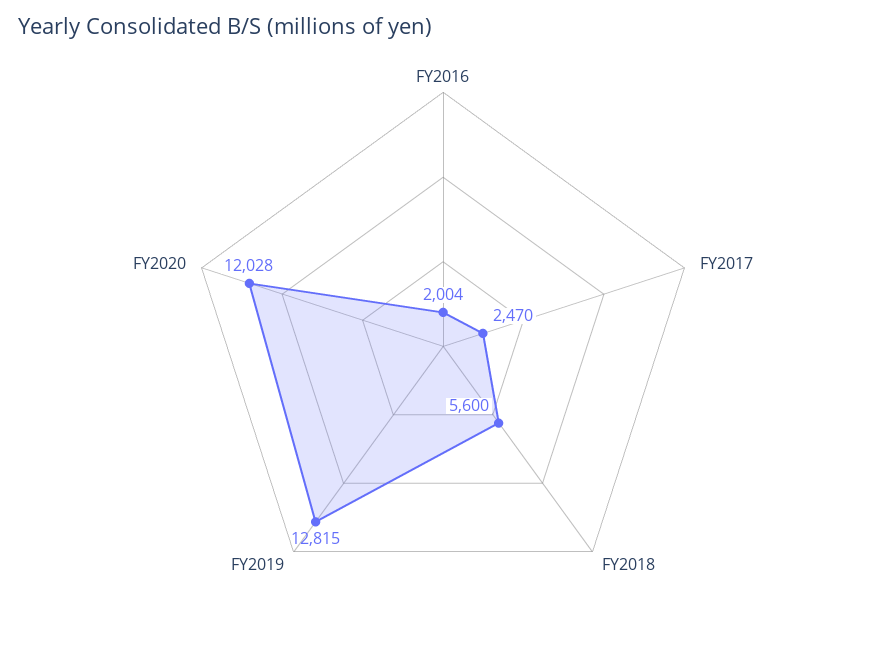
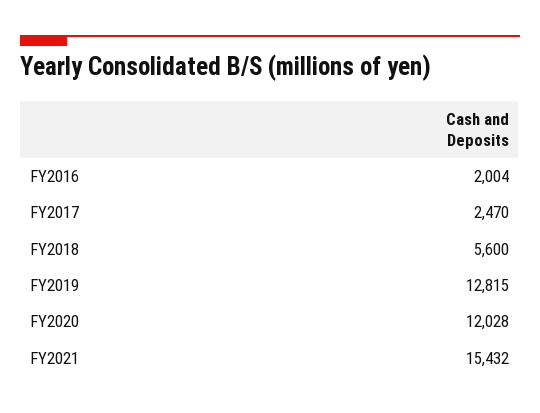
FY2021: none -> 15432

